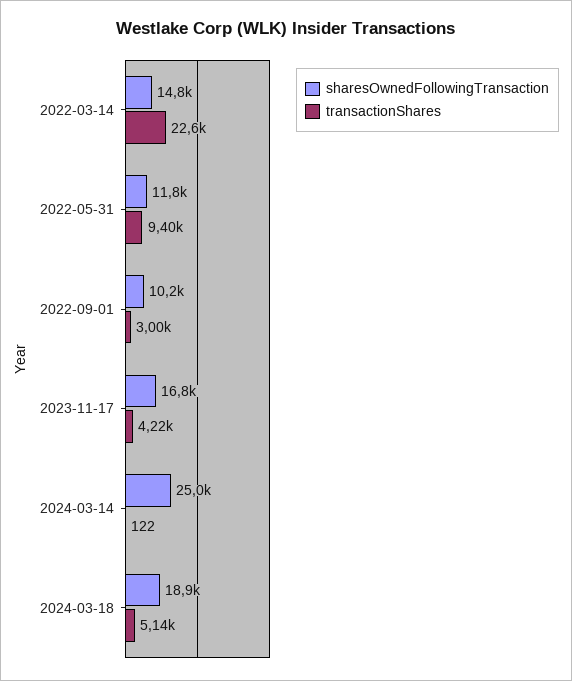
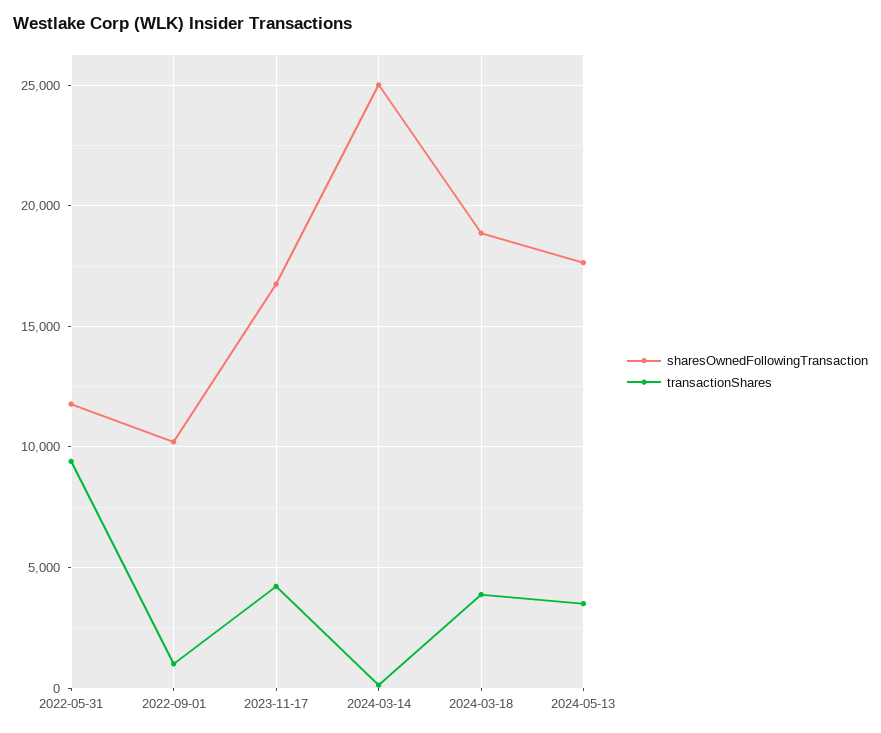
sharesOwnedFollowingTransaction, 2022-03-14: 14800 -> none
transactionShares, 2022-03-14: 22600 -> none
transactionShares, 2022-09-01: 3000 -> 1000
transactionShares, 2024-03-18: 5140 -> 4000
sharesOwnedFollowingTransaction, 2024-05-13: none -> 17500
transactionShares, 2024-05-13: none -> 3500

